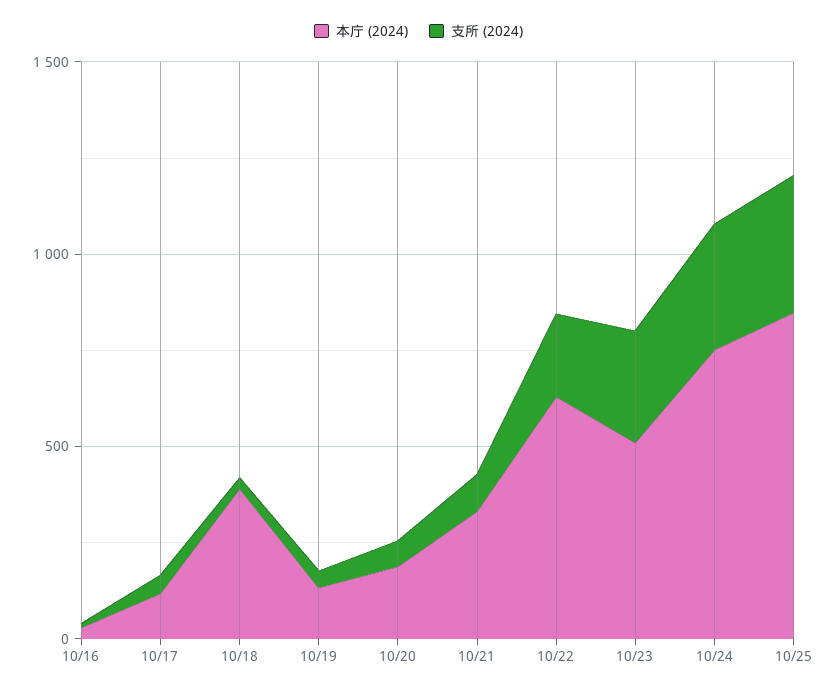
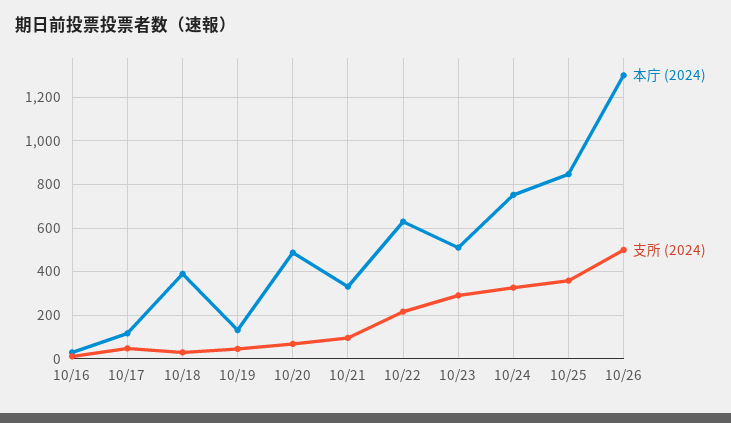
本庁 (2024), 10/20: 200 -> 500
本庁 (2024), 10/26: none -> 1300
支所 (2024), 10/26: none -> 500

